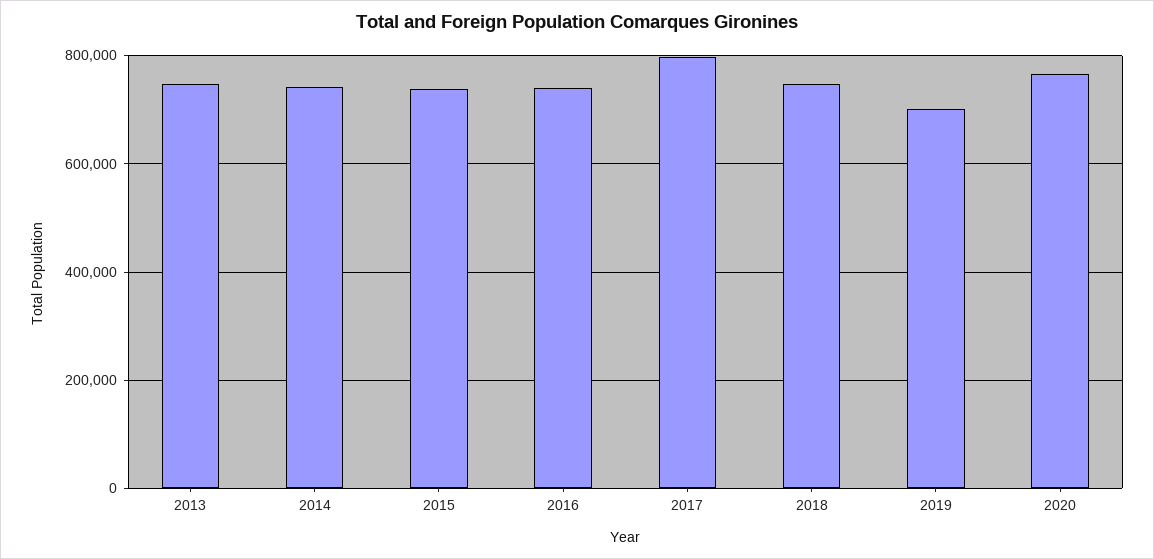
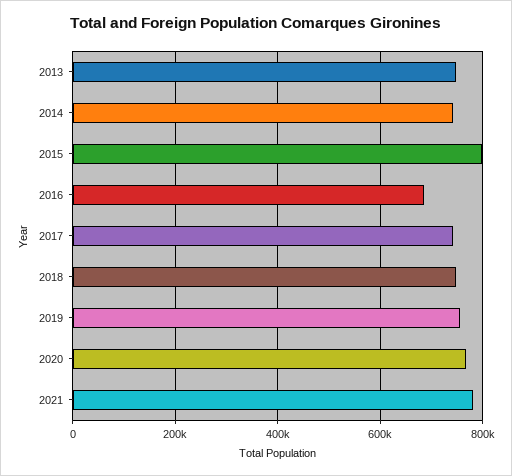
2015: 740000 -> 800000
2016: 740000 -> 680000
2017: 800000 -> 740000
2019: 700000 -> 760000
2021: none -> 780000

